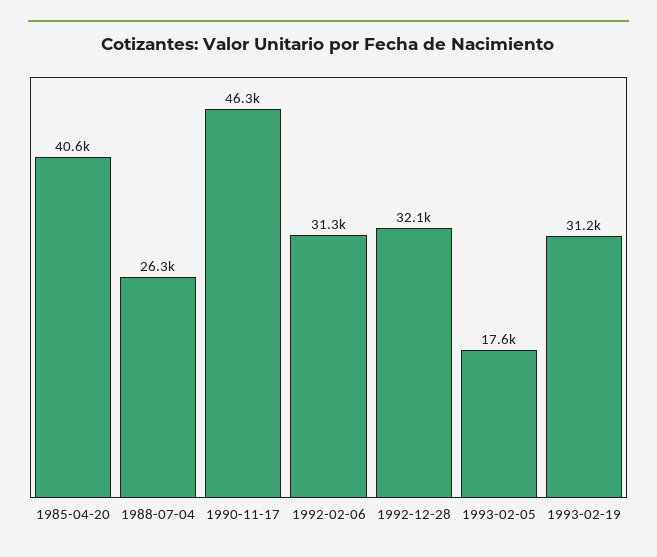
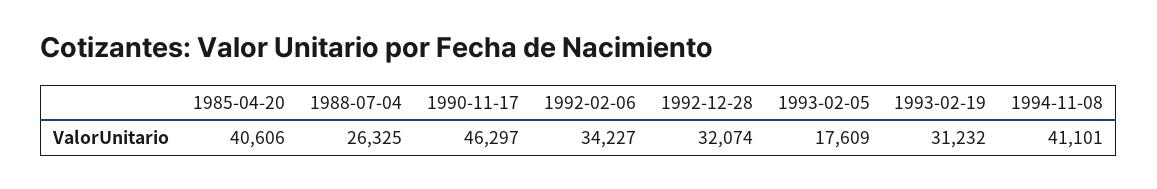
1992-02-06: 31300 -> 34227
1994-11-08: none -> 41101

